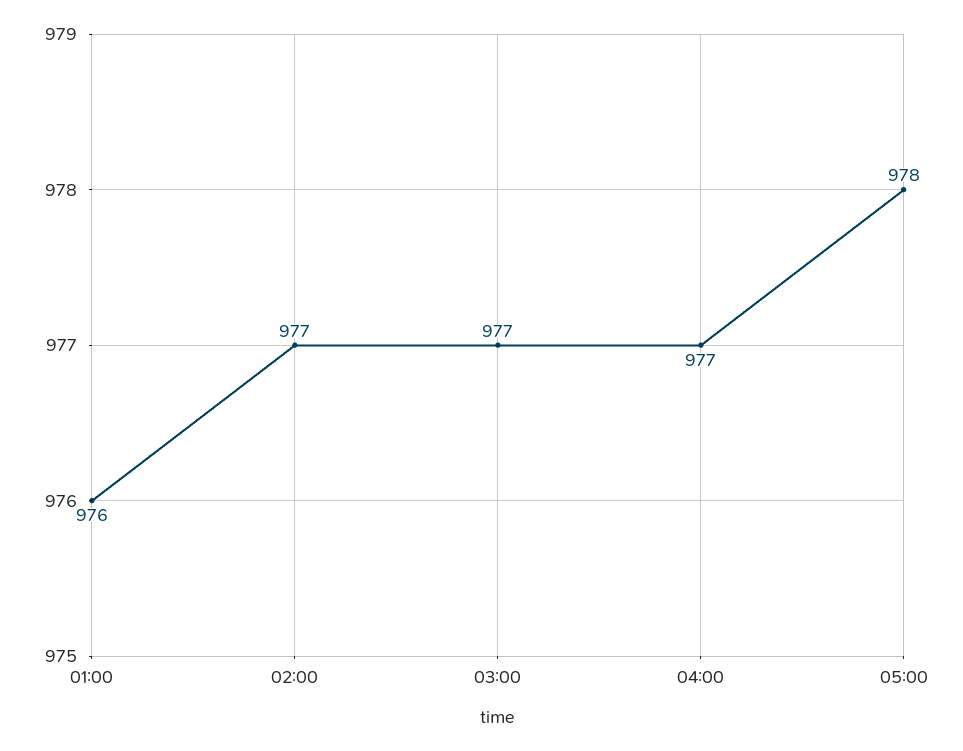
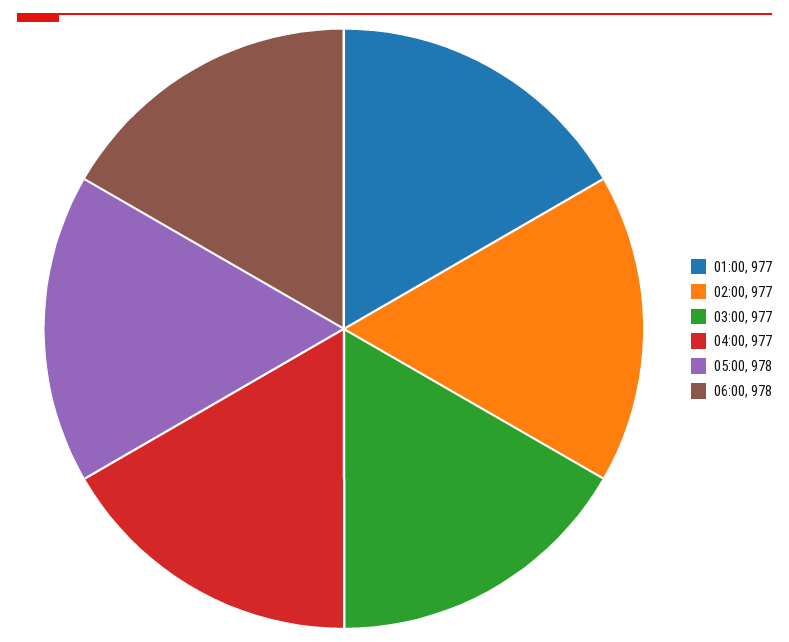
01:00: 976 -> 977
06:00: none -> 978

